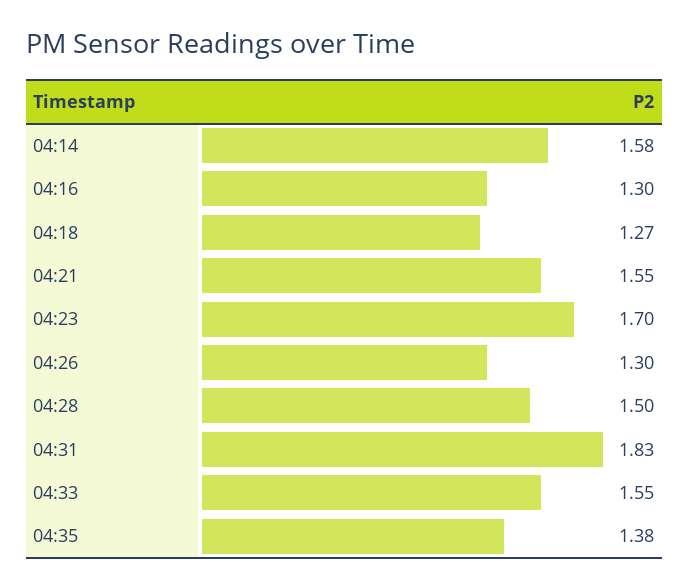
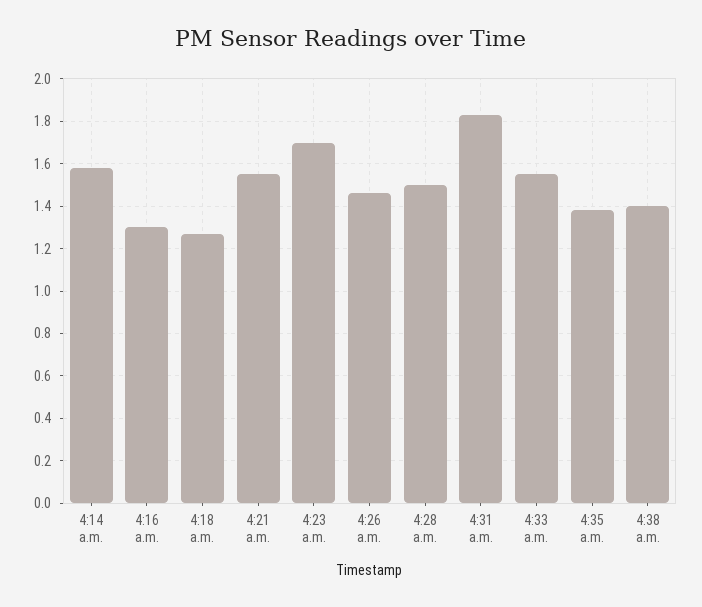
04:26: 1.3 -> 1.45
4:38 a.m.: none -> 1.4

